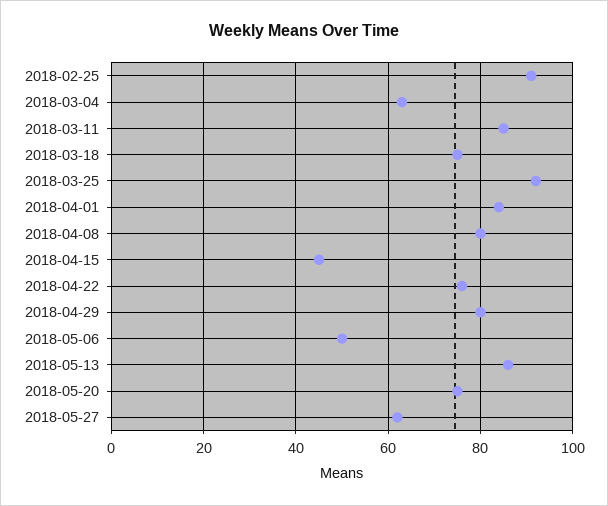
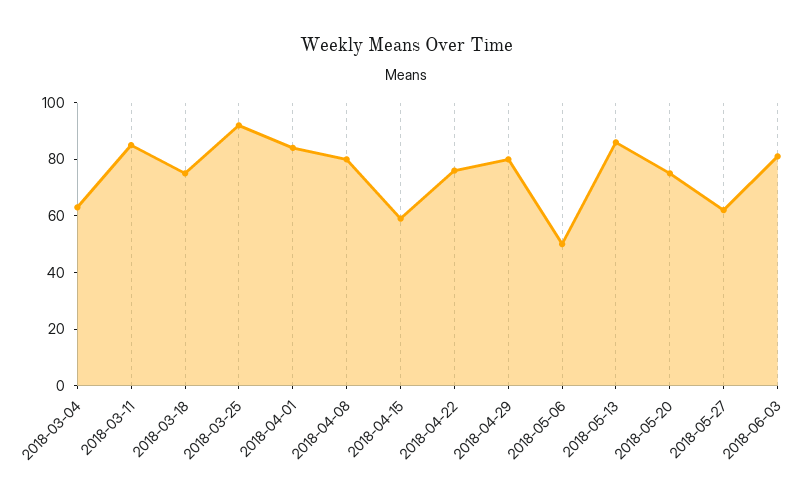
2018-02-25: 90 -> none
2018-04-15: 45 -> 60
2018-06-03: none -> 80

